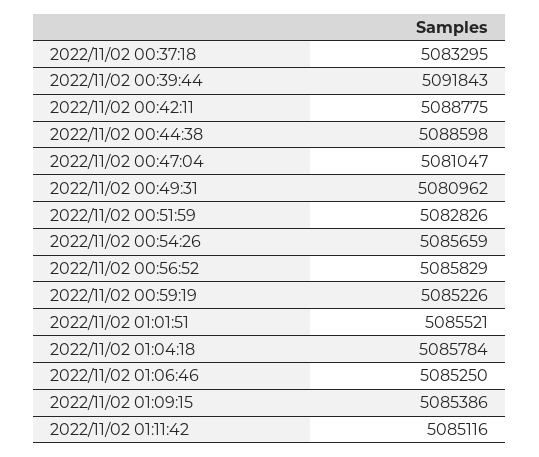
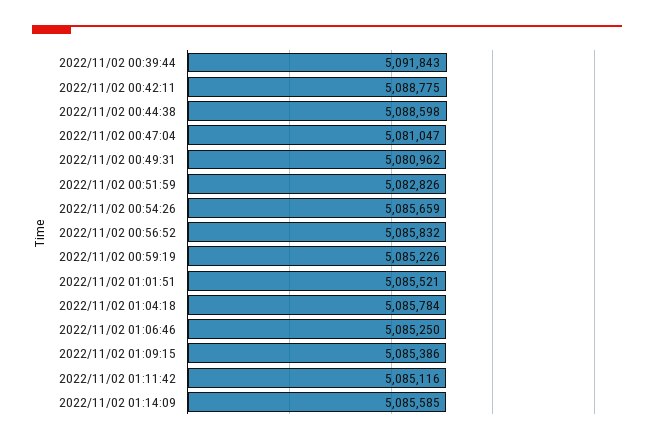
2022/11/02 00:37:18: 5083295 -> none
2022/11/02 00:56:52: 5085829 -> 5085832
2022/11/02 01:14:09: none -> 5085585

